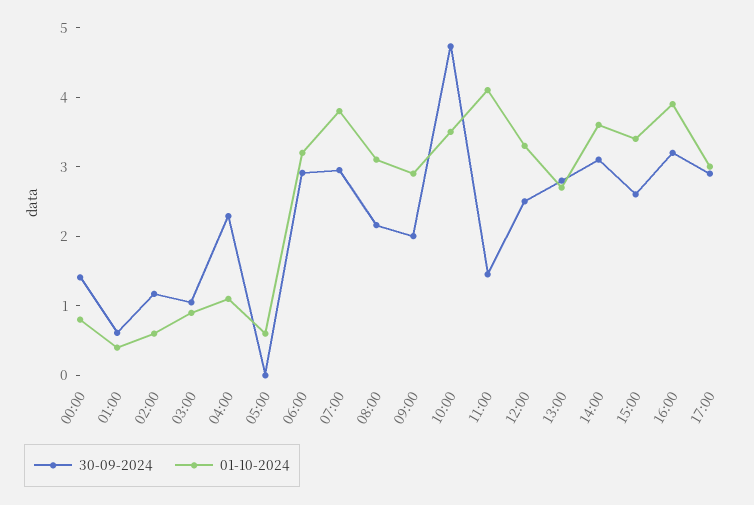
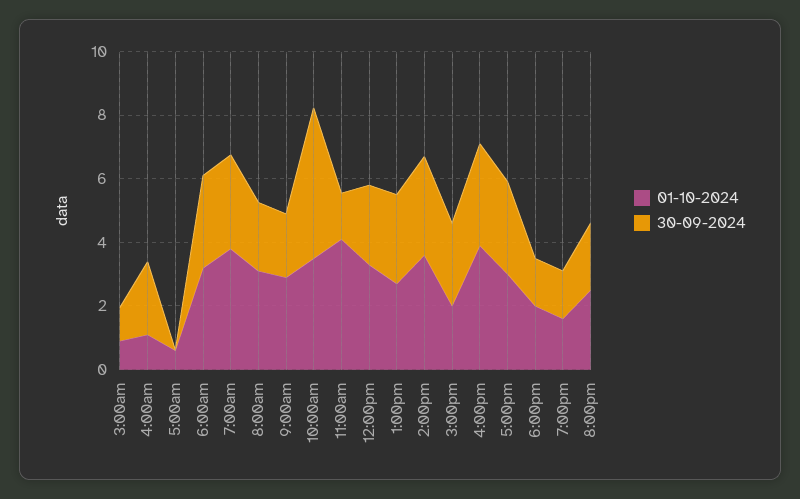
30-09-2024, 00:00: 1.4 -> none
01-10-2024, 00:00: 0.8 -> none
30-09-2024, 01:00: 0.6 -> none
01-10-2024, 01:00: 0.4 -> none
30-09-2024, 02:00: 1.2 -> none
01-10-2024, 02:00: 0.6 -> none
01-10-2024, 15:00: 3.4 -> 2
01-10-2024, 6:00pm: none -> 2
30-09-2024, 6:00pm: none -> 1.5
01-10-2024, 7:00pm: none -> 1.5
30-09-2024, 7:00pm: none -> 1.5
01-10-2024, 8:00pm: none -> 2.5
30-09-2024, 8:00pm: none -> 2

